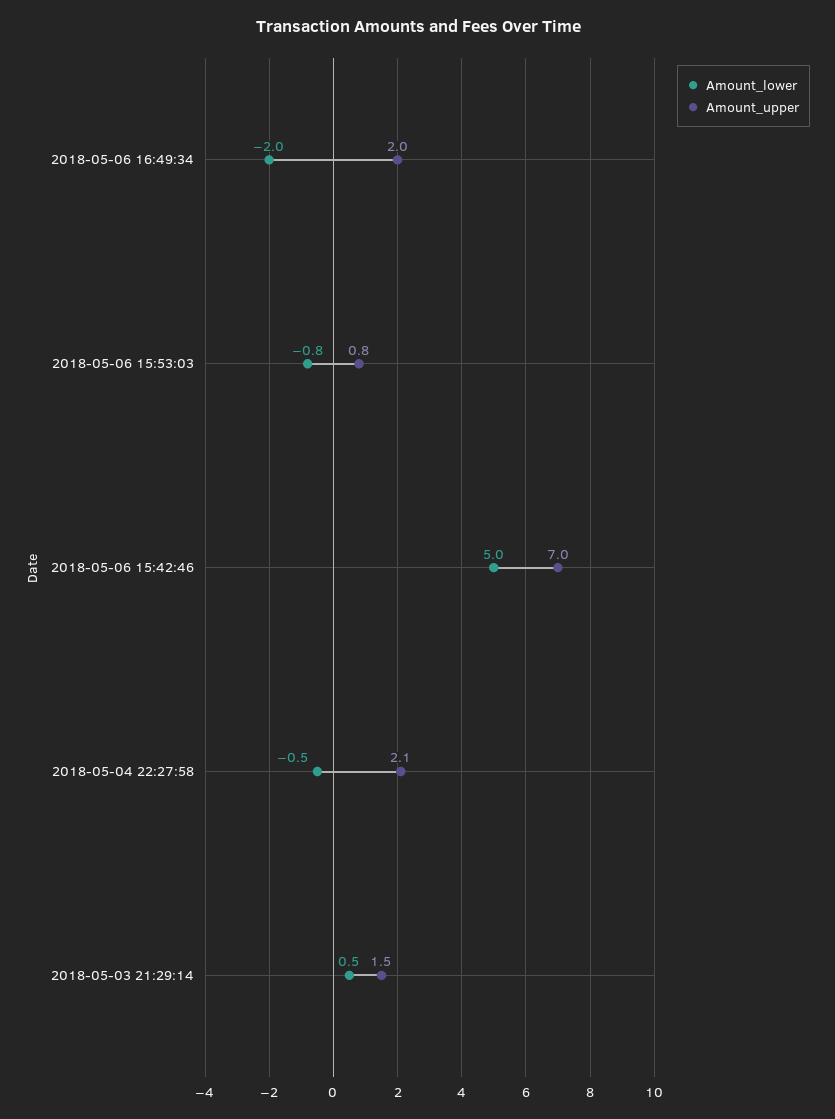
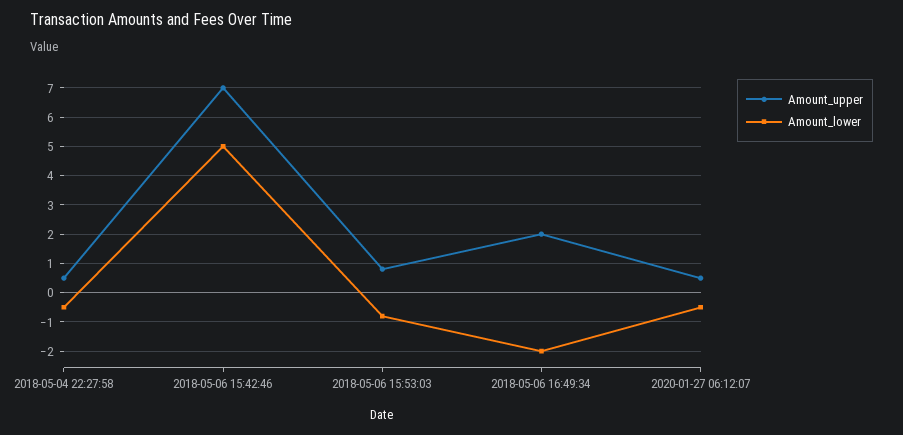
Amount_upper, 2018-05-04 22:27:58: 2.1 -> 0.5
Amount_lower, 2018-05-03 21:29:14: 0.5 -> none
Amount_upper, 2018-05-03 21:29:14: 1.5 -> none
Amount_upper, 2020-01-27 06:12:07: none -> 0.5
Amount_lower, 2020-01-27 06:12:07: none -> -0.5

